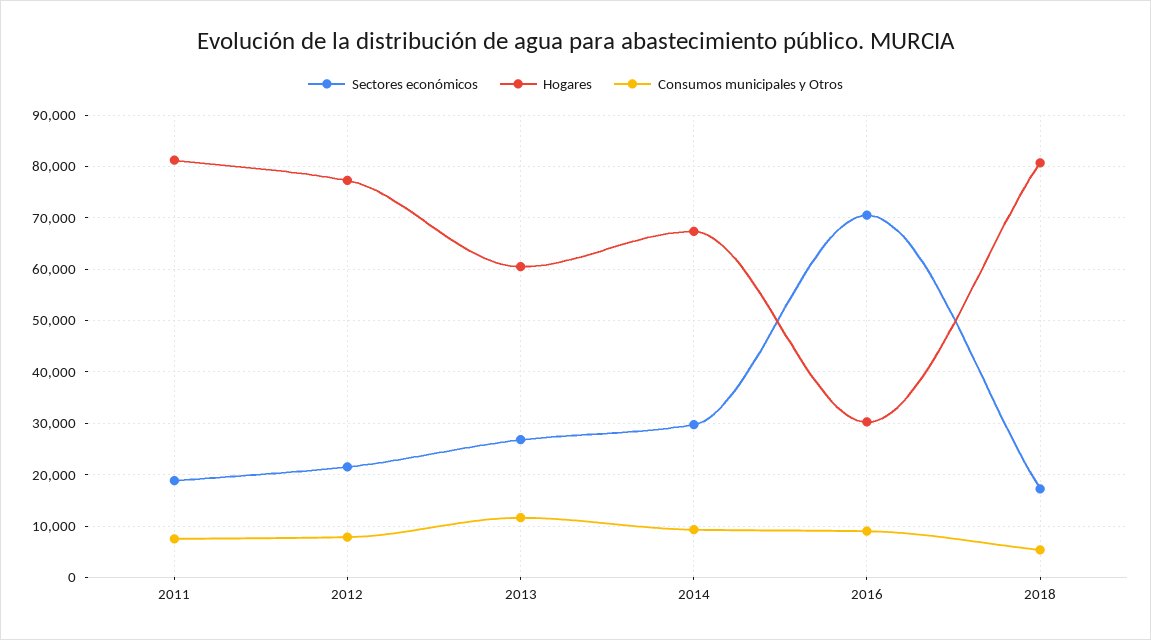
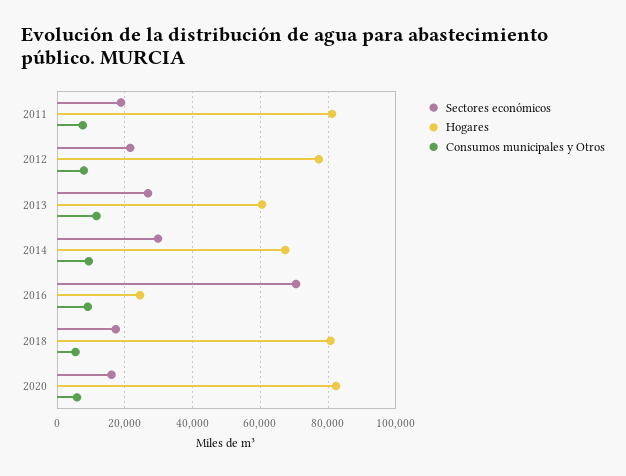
Hogares, 2016: 30000 -> 24000
Sectores económicos, 2020: none -> 16000
Hogares, 2020: none -> 82000
Consumos municipales y Otros, 2020: none -> 6000

